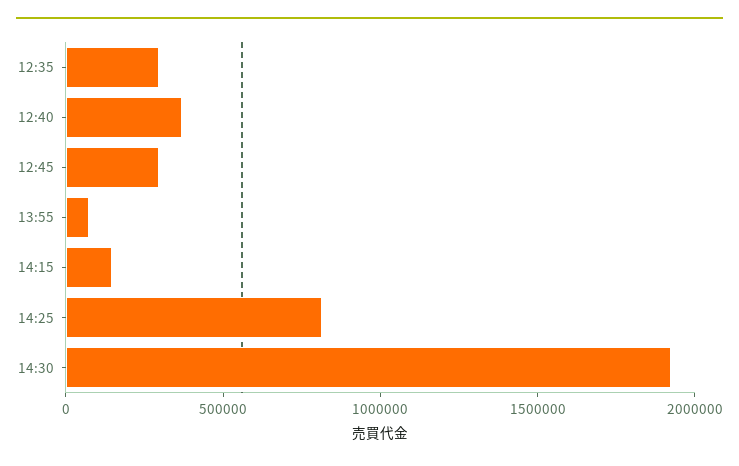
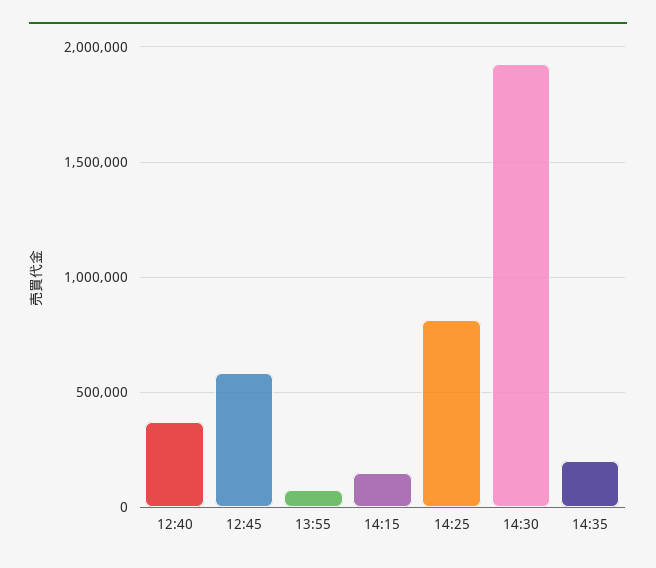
12:35: 300000 -> none
12:45: 300000 -> 600000
14:35: none -> 200000

